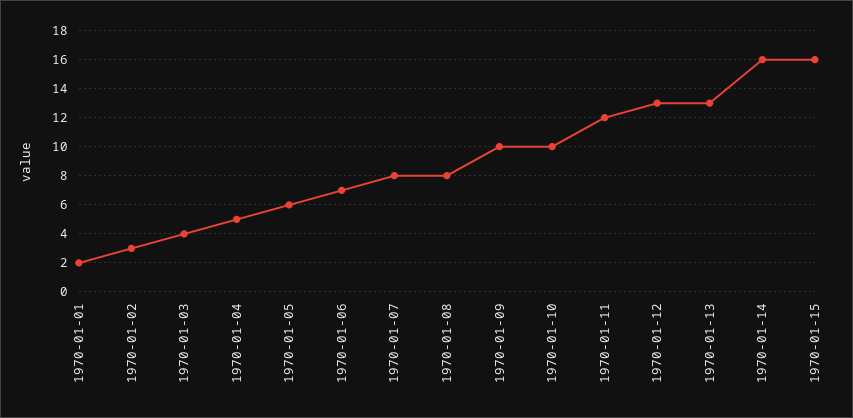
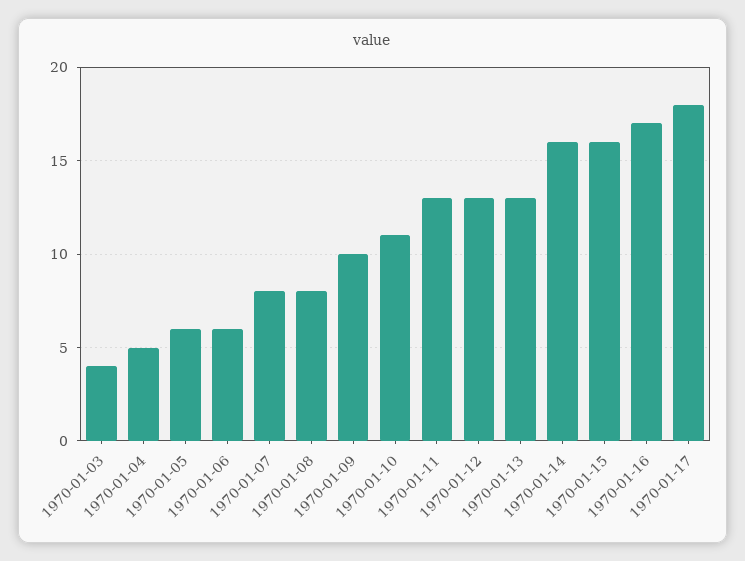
1970-01-01: 2 -> none
1970-01-02: 3 -> none
1970-01-06: 7 -> 6
1970-01-10: 10 -> 11
1970-01-11: 12 -> 13
1970-01-16: none -> 17
1970-01-17: none -> 18

